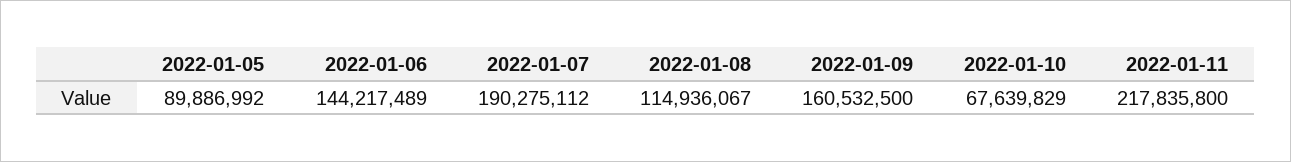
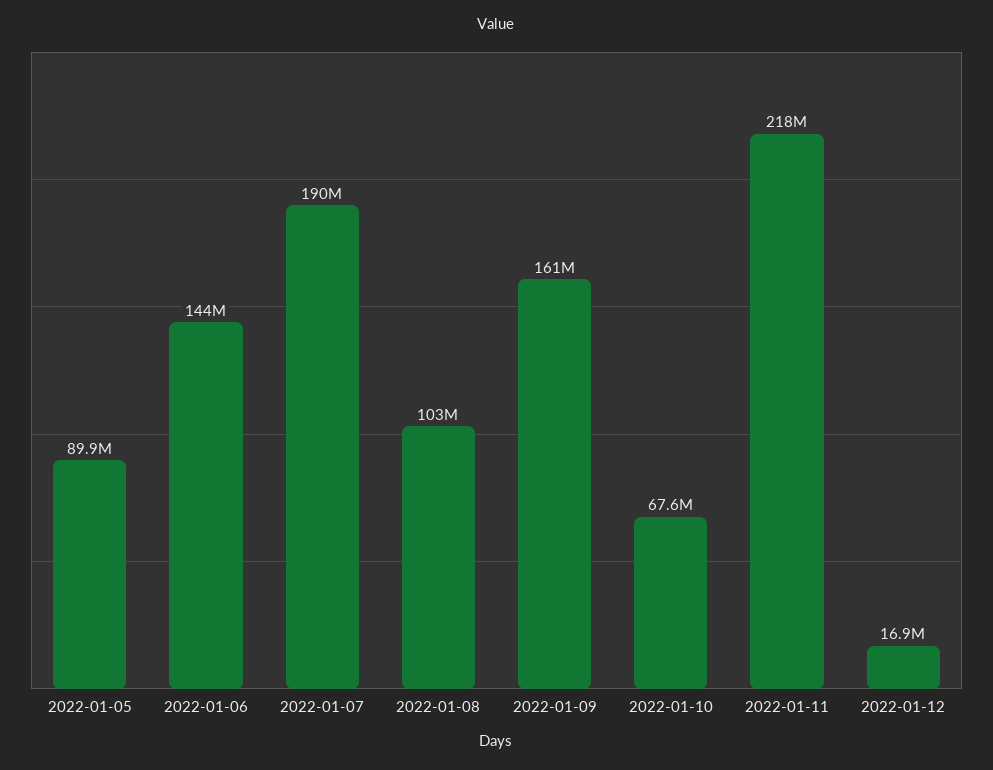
2022-01-08: 114936067 -> 103000000
2022-01-12: none -> 16900000

